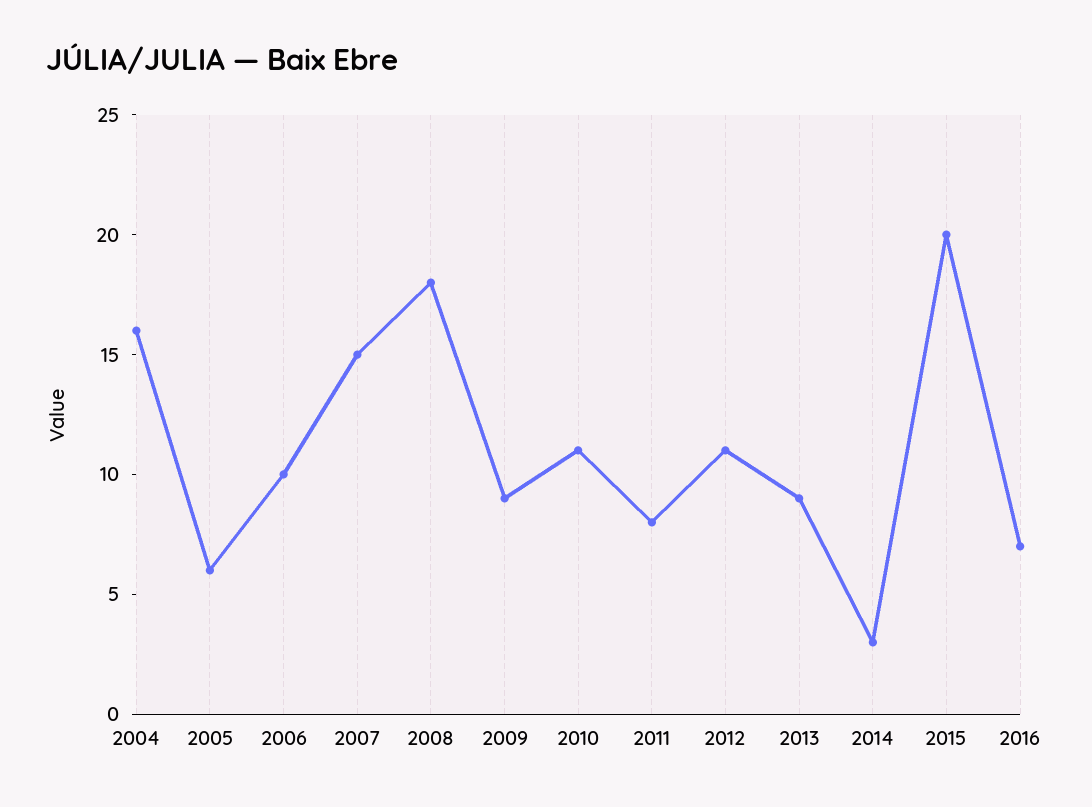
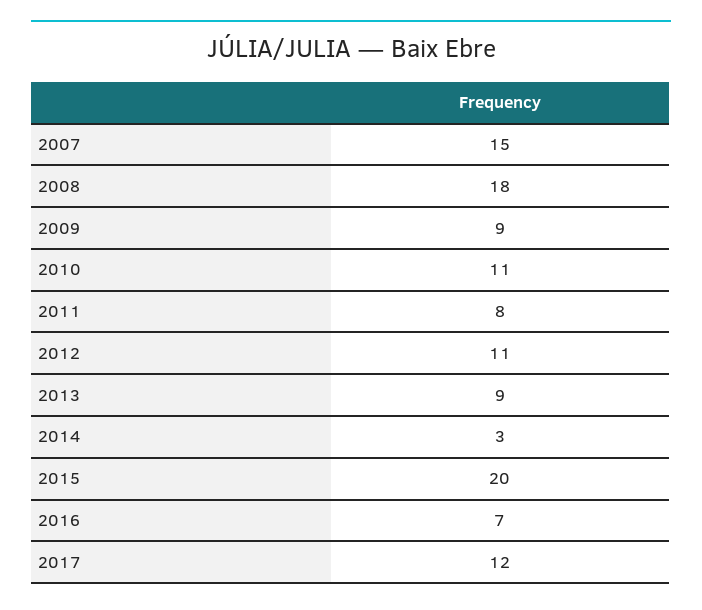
2004: 16 -> none
2005: 6 -> none
2006: 10 -> none
2017: none -> 12

